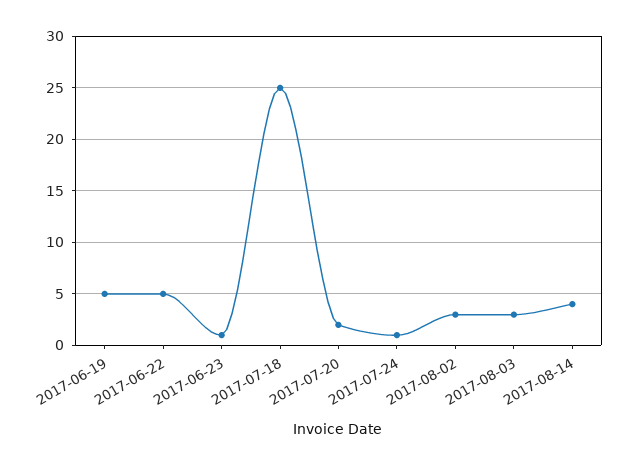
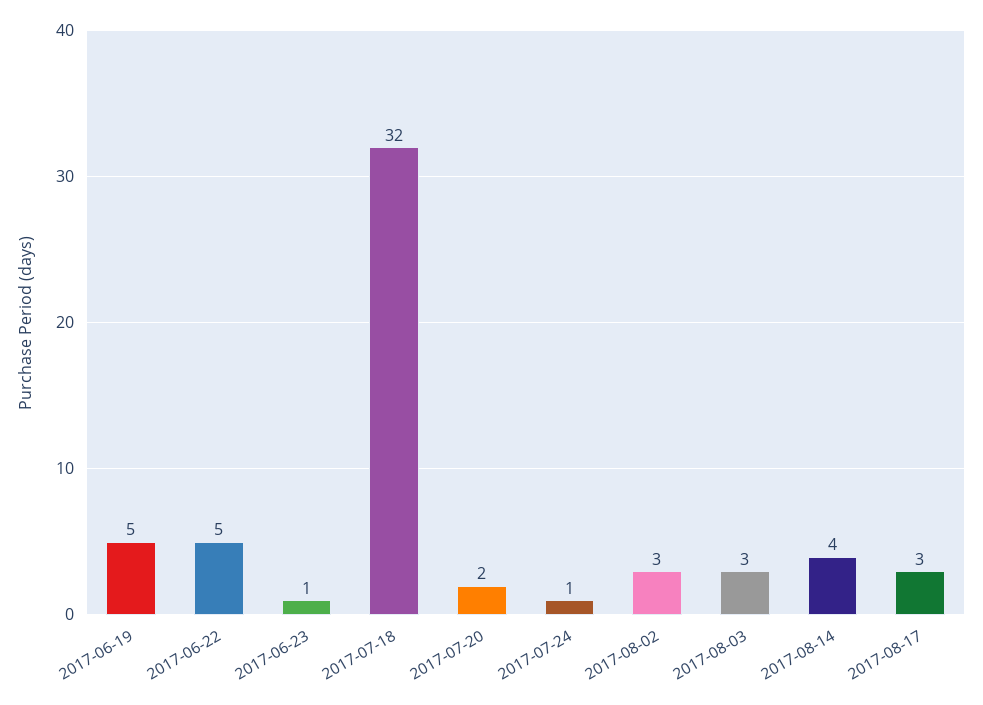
2017-07-18: 25 -> 32
2017-08-17: none -> 3

